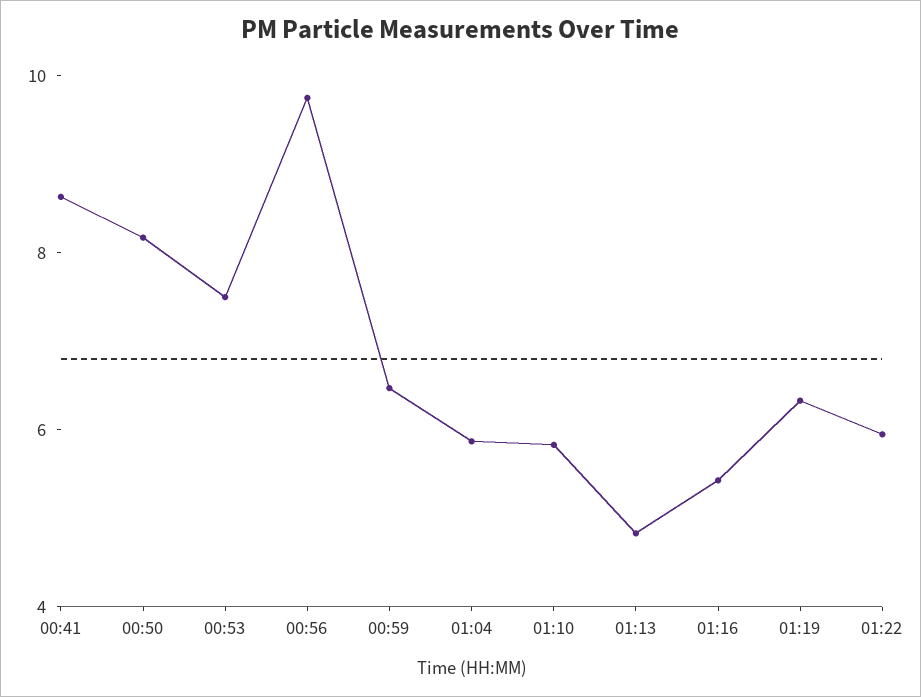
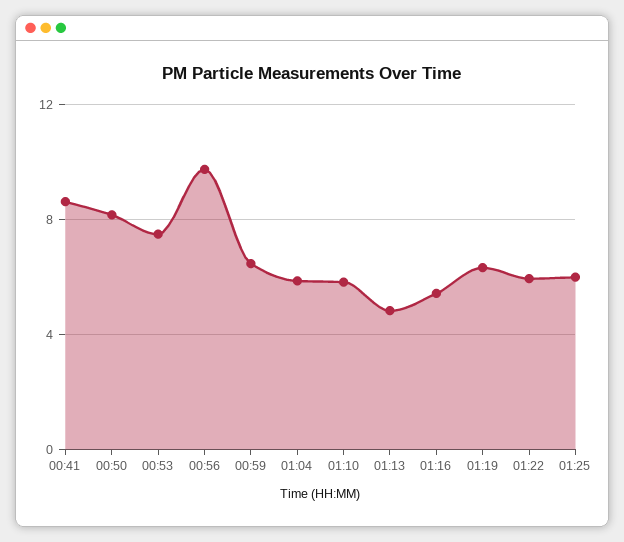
01:25: none -> 6

